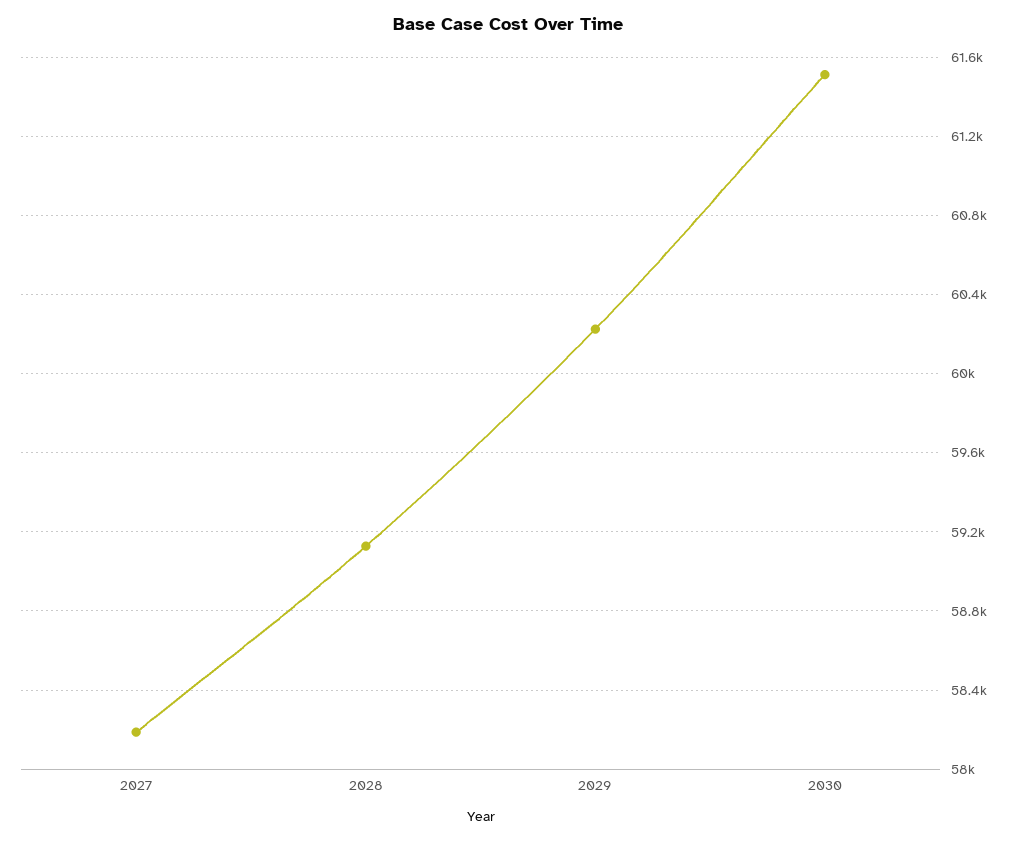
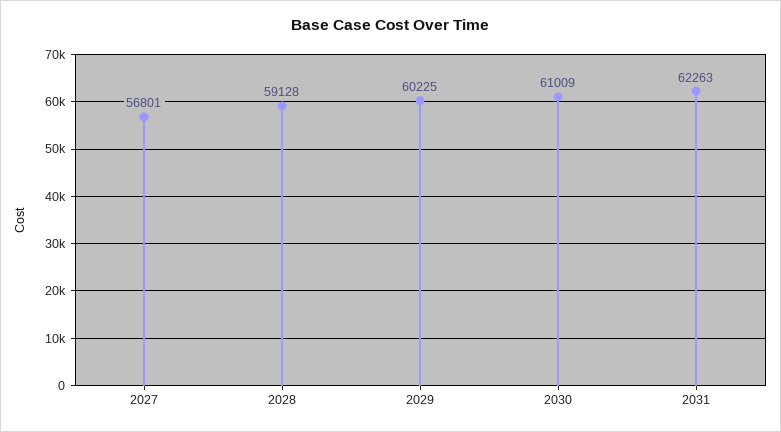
2027: 58200 -> 56801
2030: 61500 -> 61009
2031: none -> 62263

